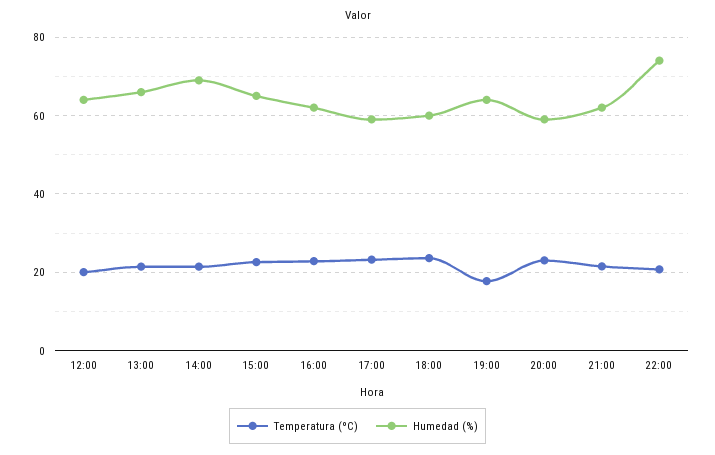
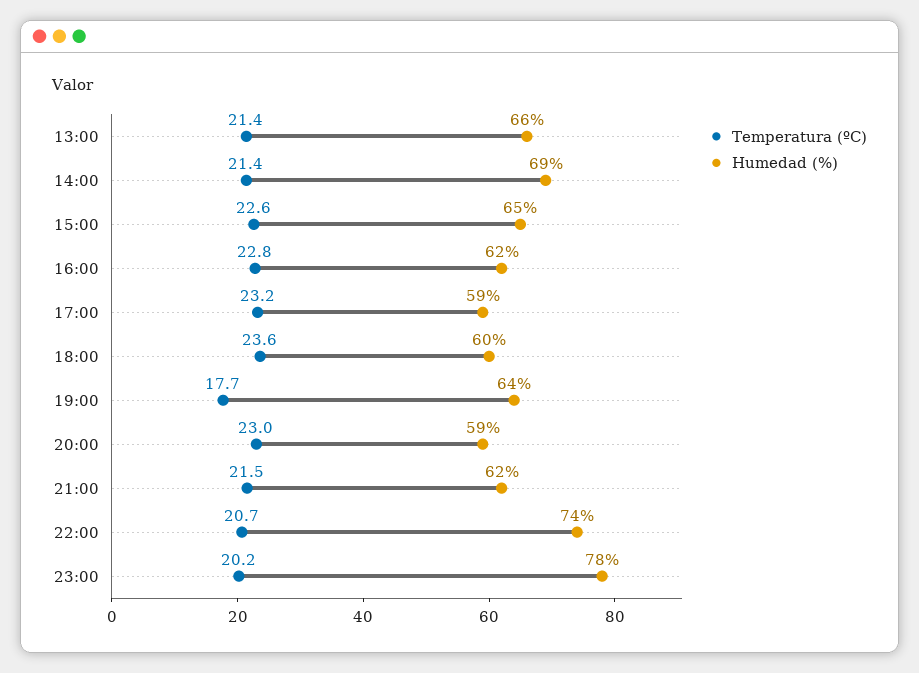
Temperatura (ºC), 12:00: 20 -> none
Humedad (%), 12:00: 64 -> none
Temperatura (ºC), 23:00: none -> 20.2
Humedad (%), 23:00: none -> 78

